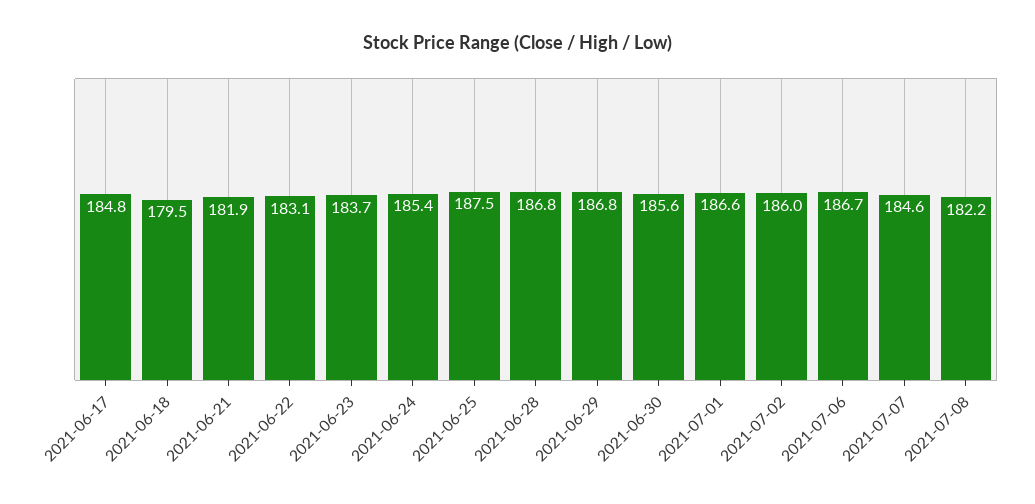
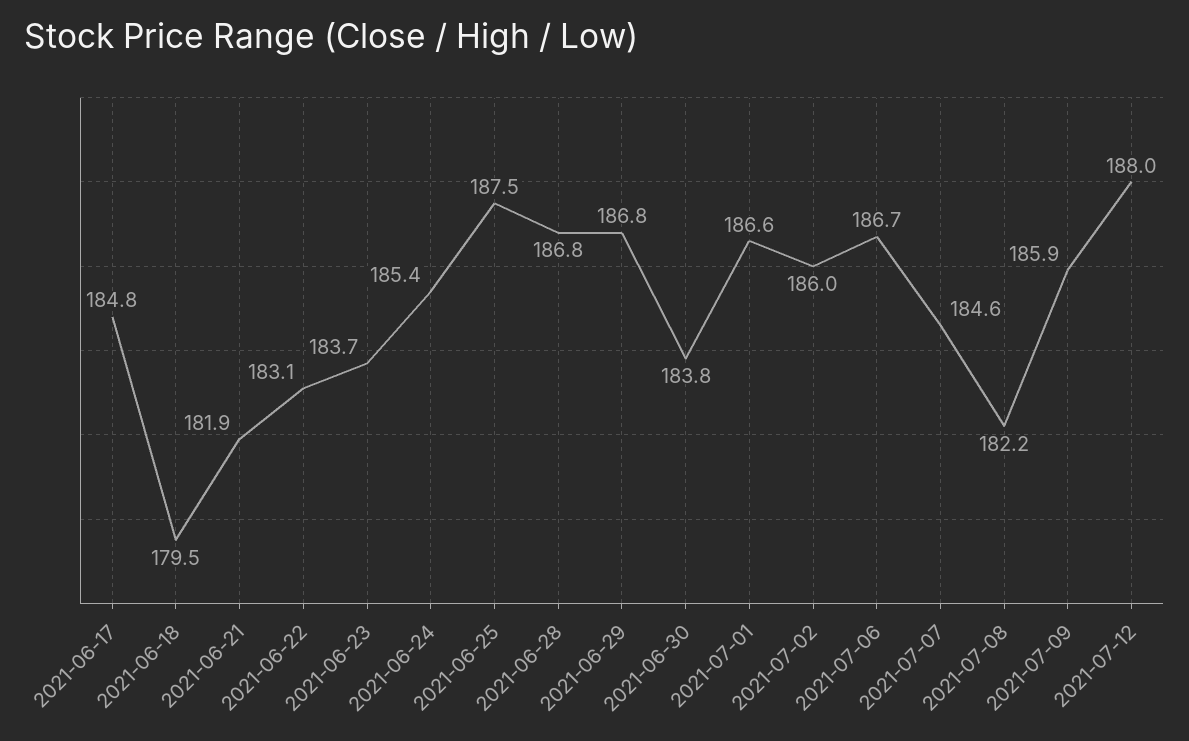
2021-06-30: 185.6 -> 183.8
2021-07-09: none -> 185.9
2021-07-12: none -> 188

